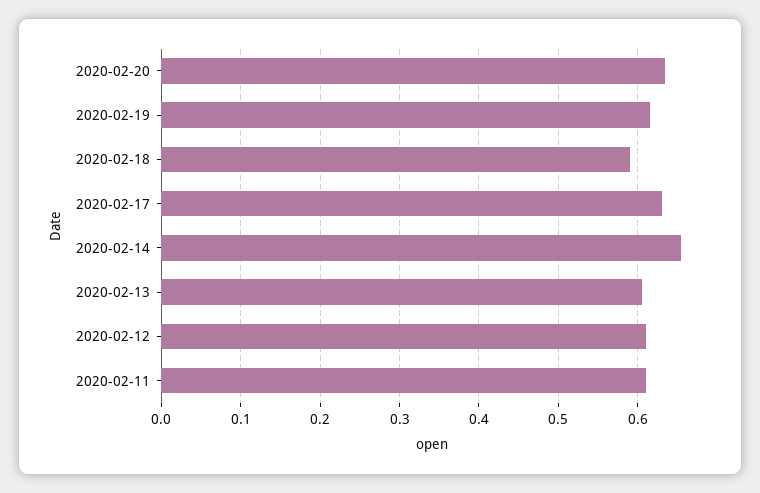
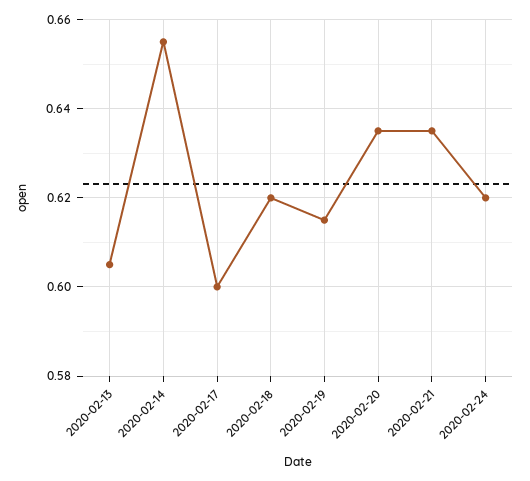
2020-02-18: 0.59 -> 0.62
2020-02-17: 0.63 -> 0.6
2020-02-12: 0.61 -> none
2020-02-11: 0.61 -> none
2020-02-21: none -> 0.635
2020-02-24: none -> 0.62

